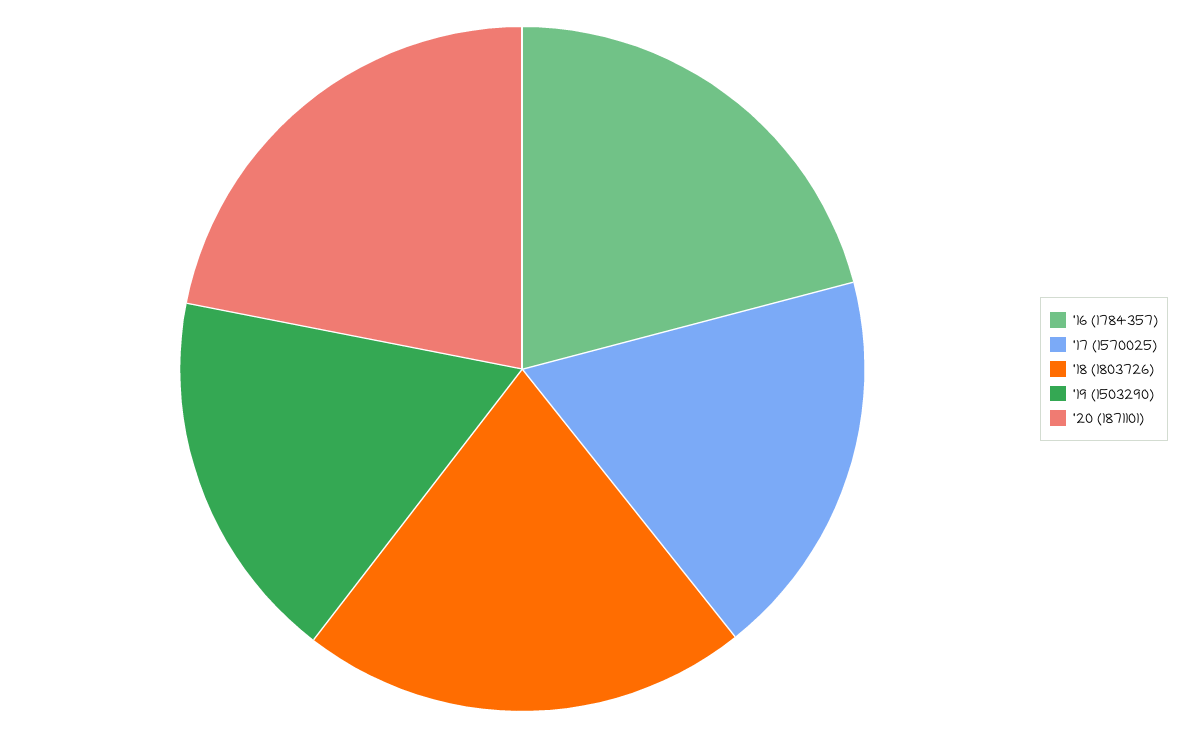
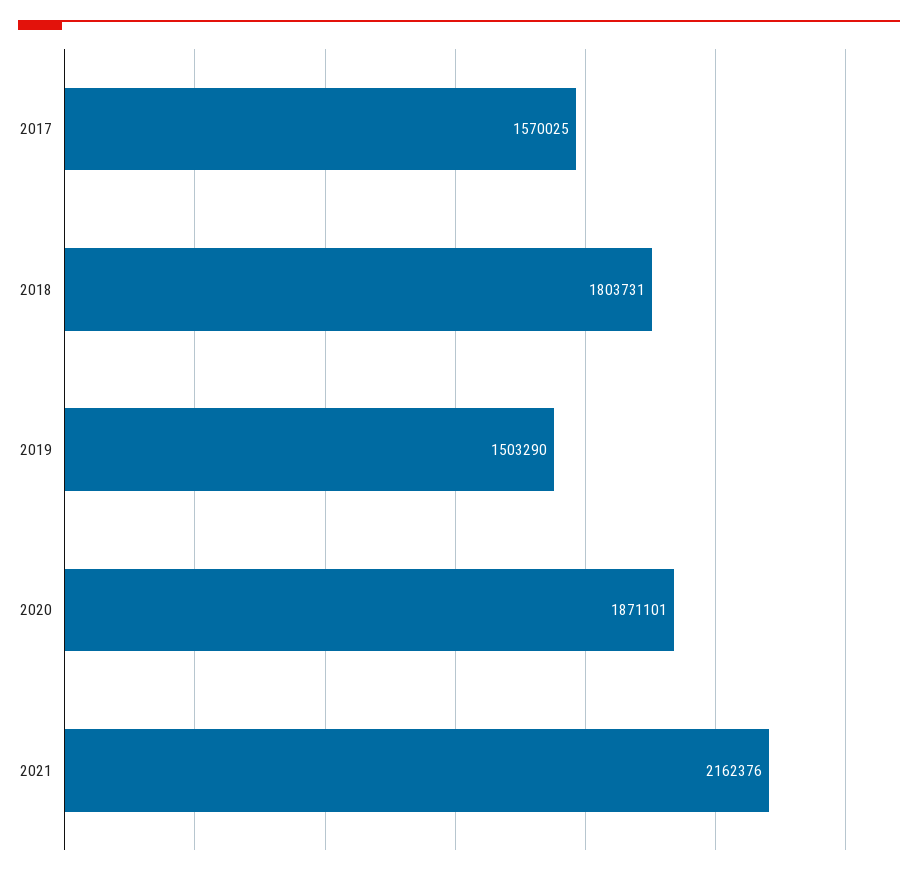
'16: 1784357 -> none
'18: 1803726 -> 1803731
2021: none -> 2162376

